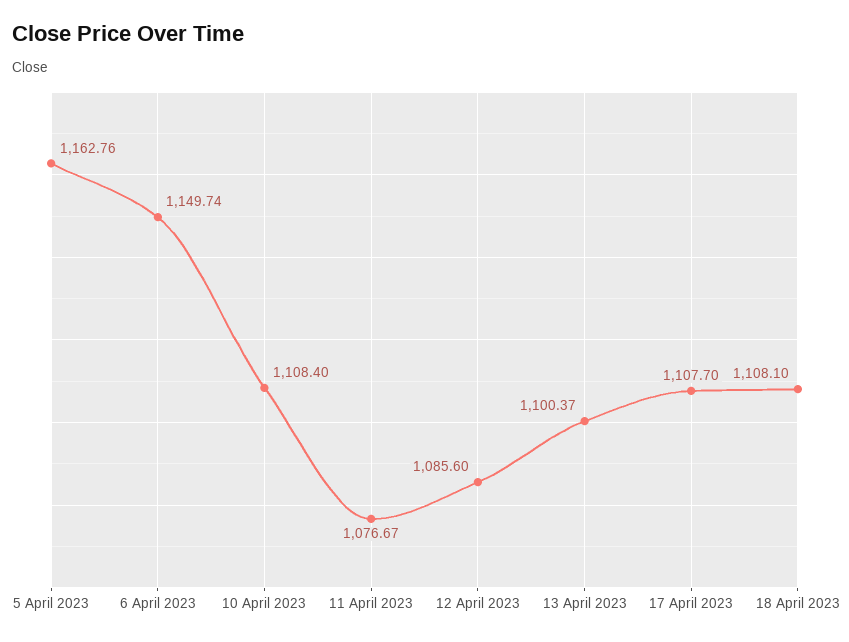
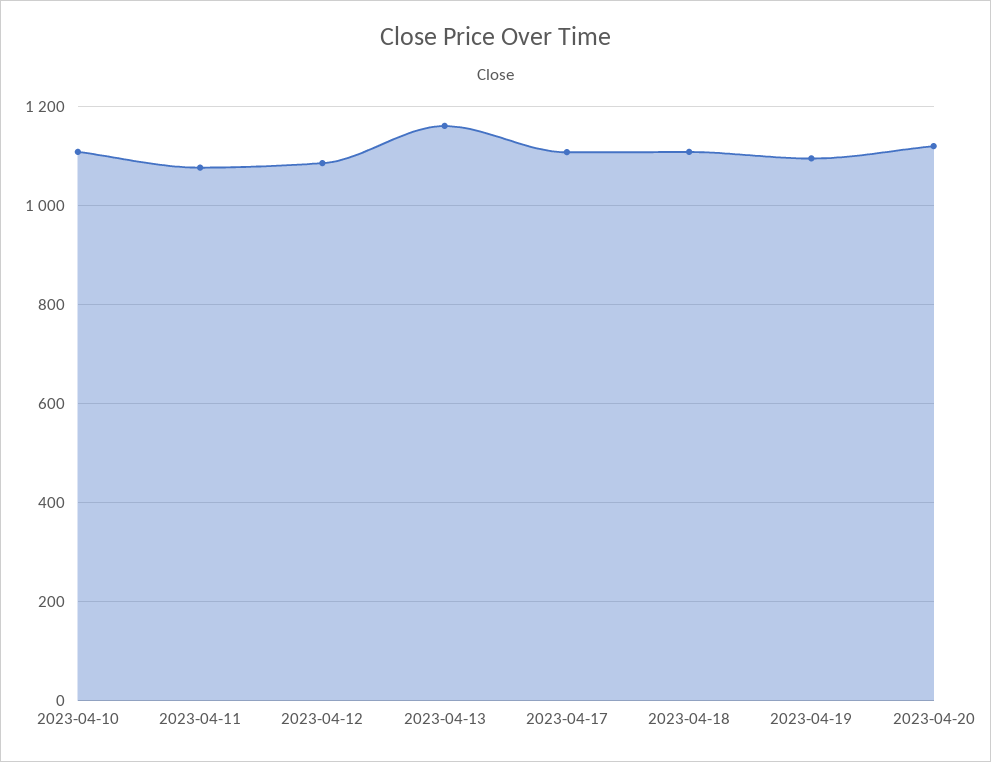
5 April 2023: 1162.76 -> none
6 April 2023: 1149.74 -> none
13 April 2023: 1100.37 -> 1160
2023-04-19: none -> 1100
2023-04-20: none -> 1120

